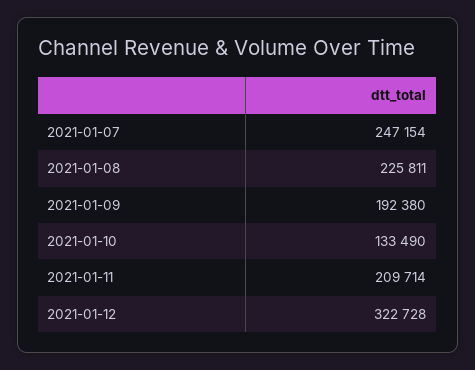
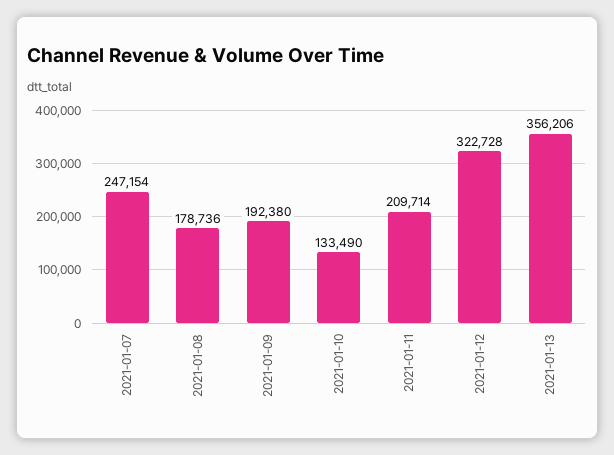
2021-01-08: 225811 -> 178736
2021-01-13: none -> 356206

